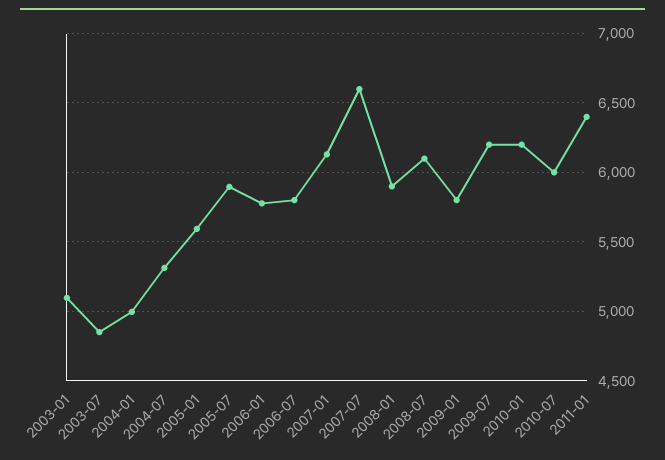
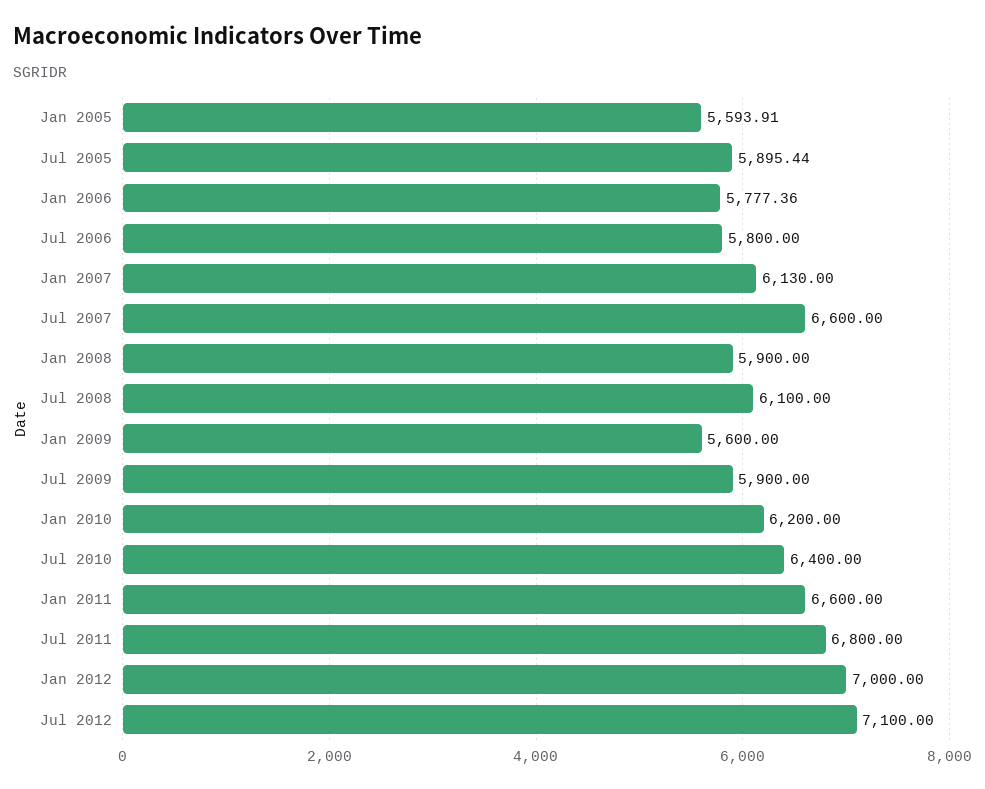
2003-01: 5100 -> none
2003-07: 4850 -> none
2004-01: 5000 -> none
2004-07: 5300 -> none
2009-01: 5800 -> 5600
2009-07: 6200 -> 5900
2010-07: 6000 -> 6400
2011-01: 6400 -> 6600
Jul 2011: none -> 6800
Jan 2012: none -> 7000
Jul 2012: none -> 7100

